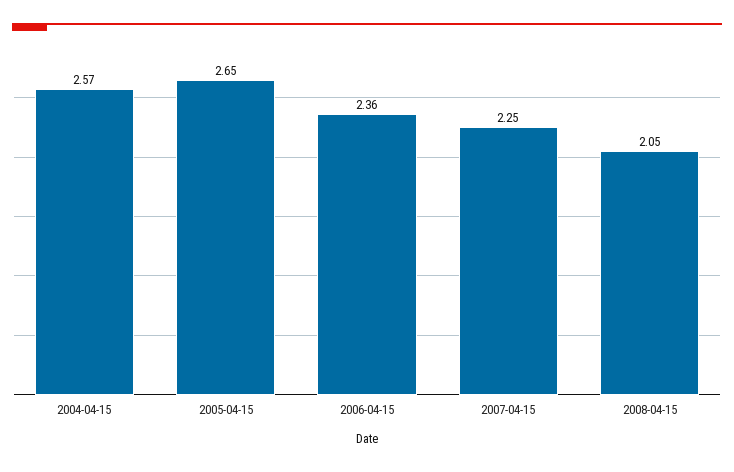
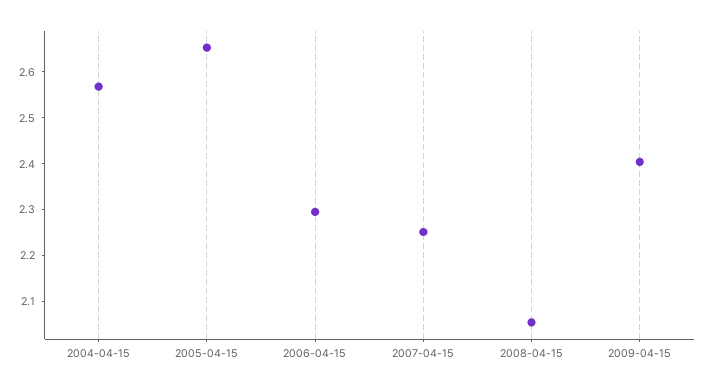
2006-04-15: 2.36 -> 2.3
2009-04-15: none -> 2.4

